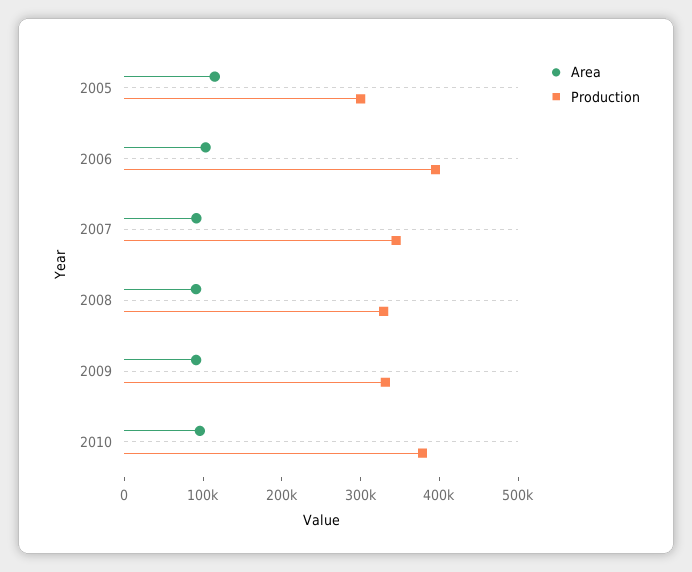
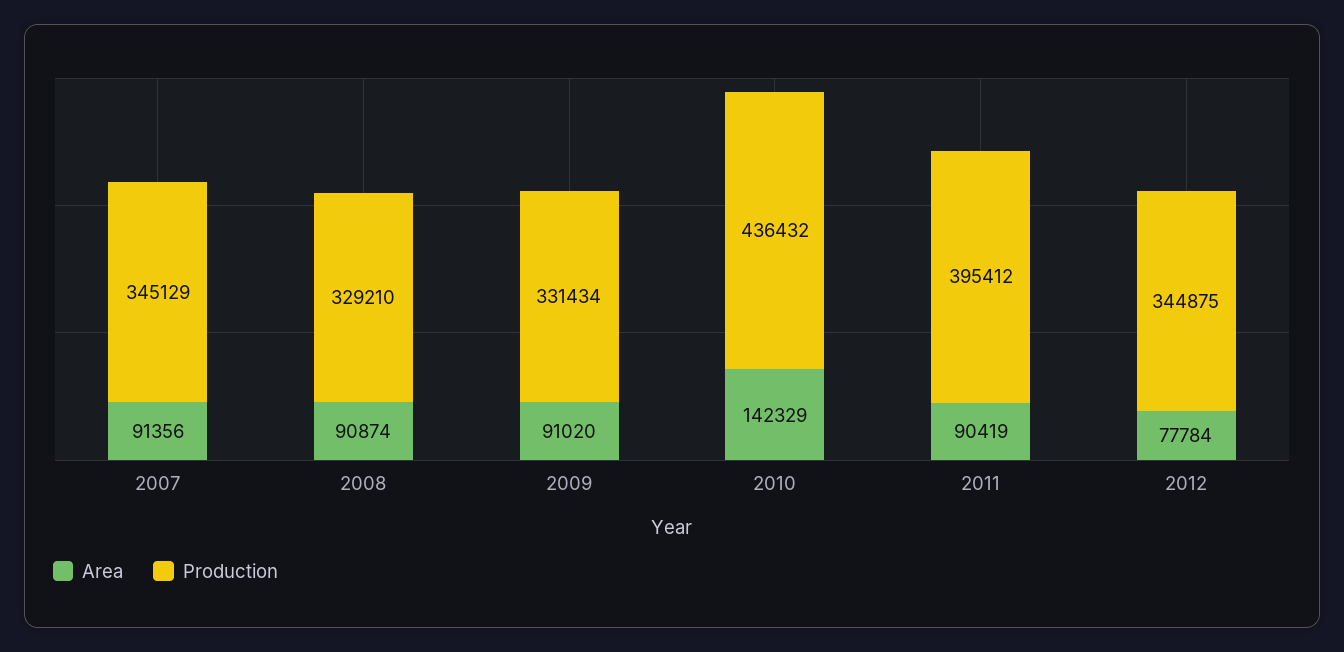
Area, 2005: 120000 -> none
Production, 2005: 300000 -> none
Area, 2006: 100000 -> none
Production, 2006: 400000 -> none
Area, 2010: 100000 -> 142329
Production, 2010: 380000 -> 436432
Area, 2011: none -> 90419
Production, 2011: none -> 395412
Area, 2012: none -> 77784
Production, 2012: none -> 344875

